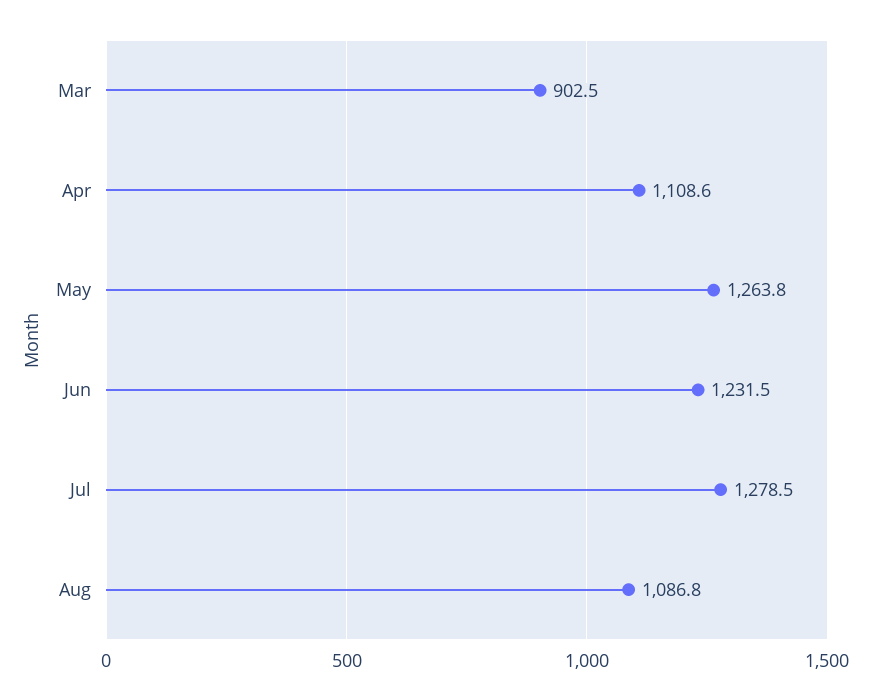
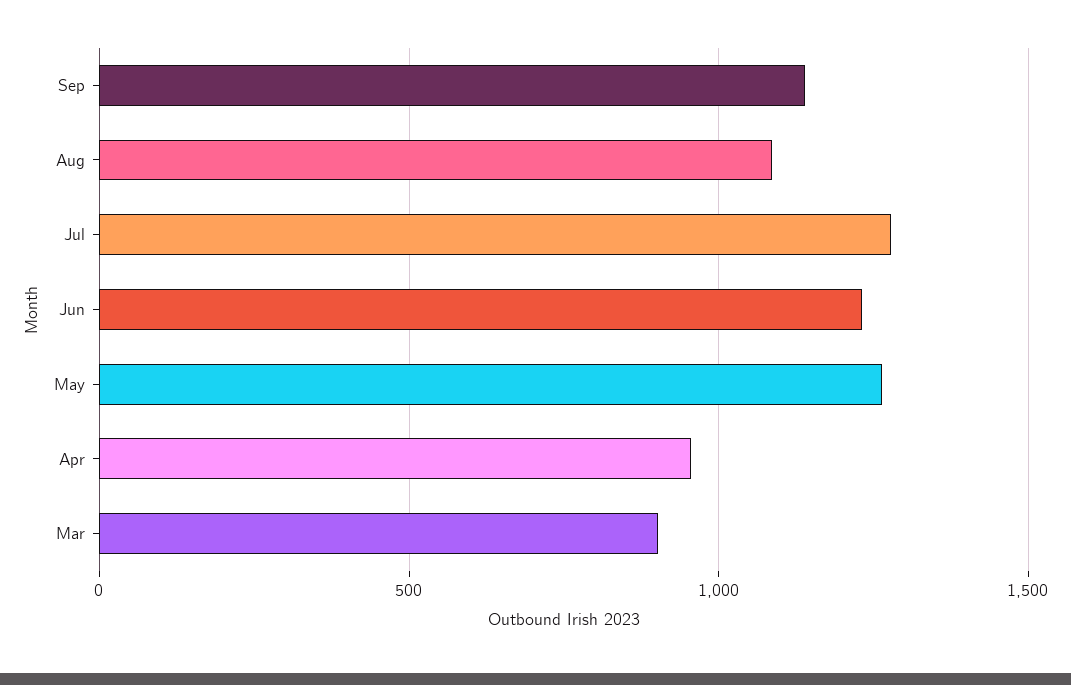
Apr: 1108.6 -> 950
Sep: none -> 1150

